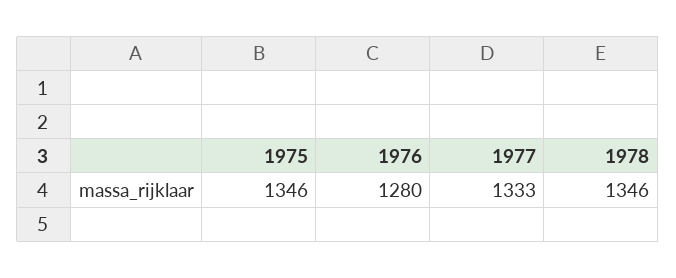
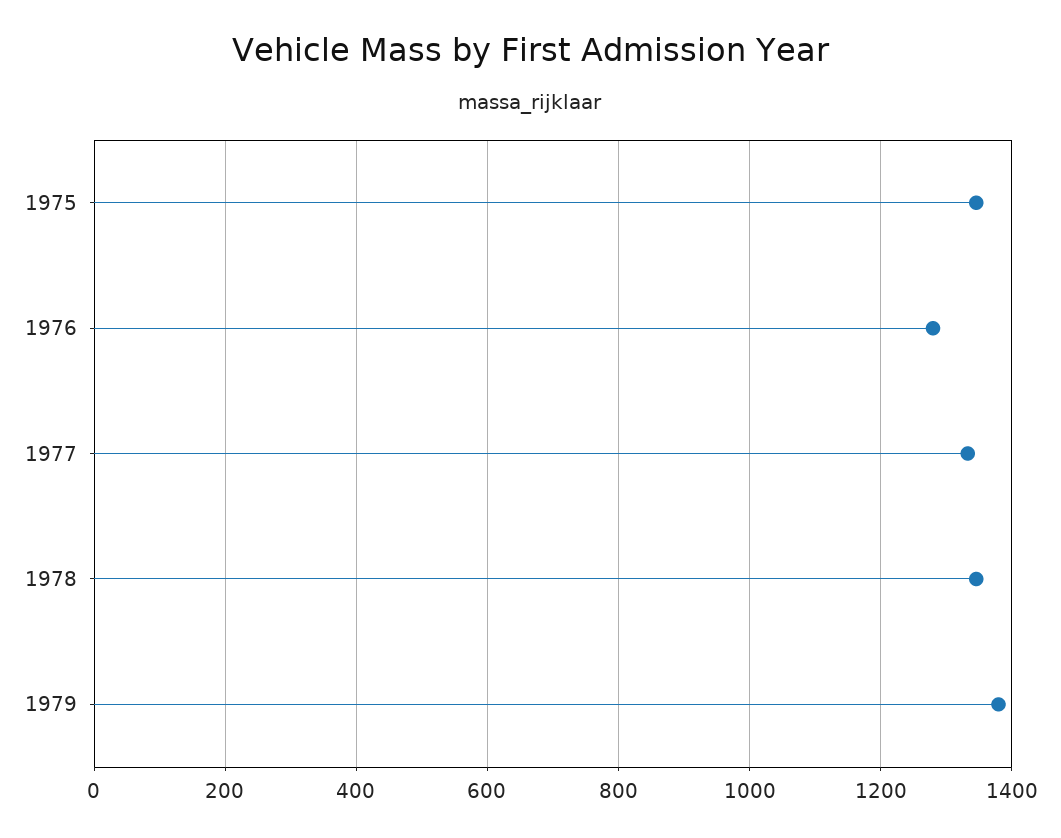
1979: none -> 1380

